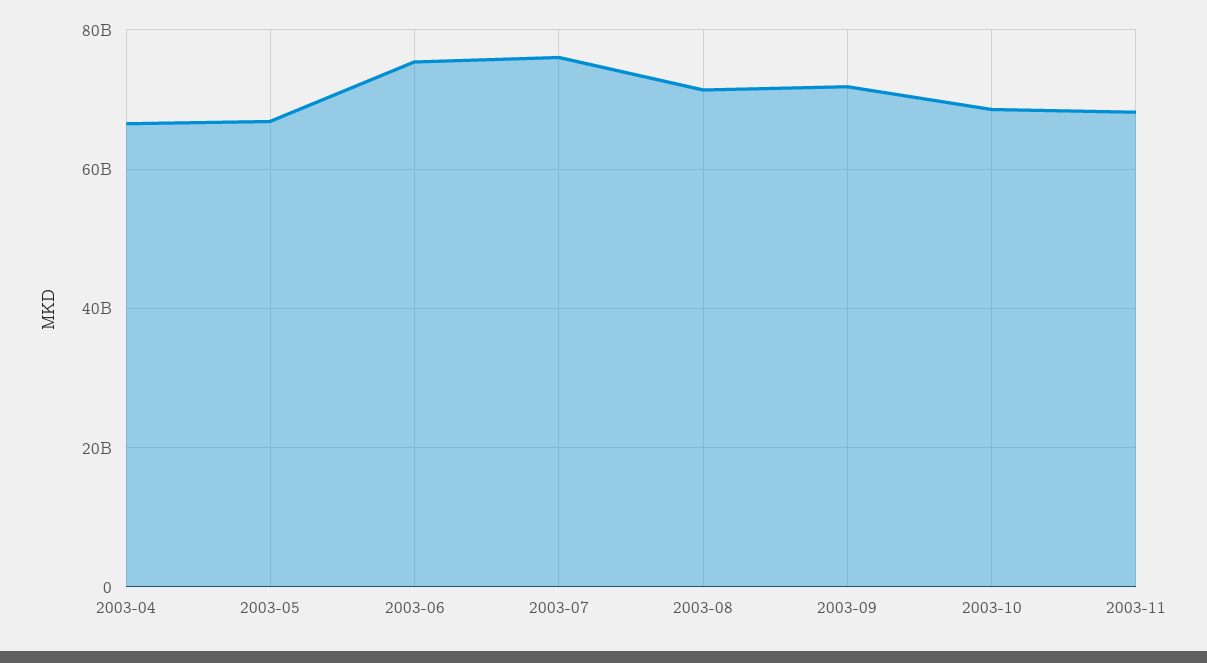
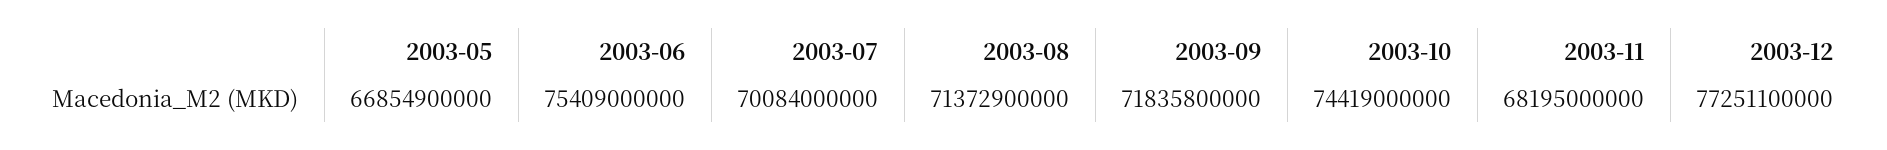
2003-04: 66000000000 -> none
2003-07: 76000000000 -> 70084000000
2003-10: 68000000000 -> 74419000000
2003-12: none -> 77251100000

